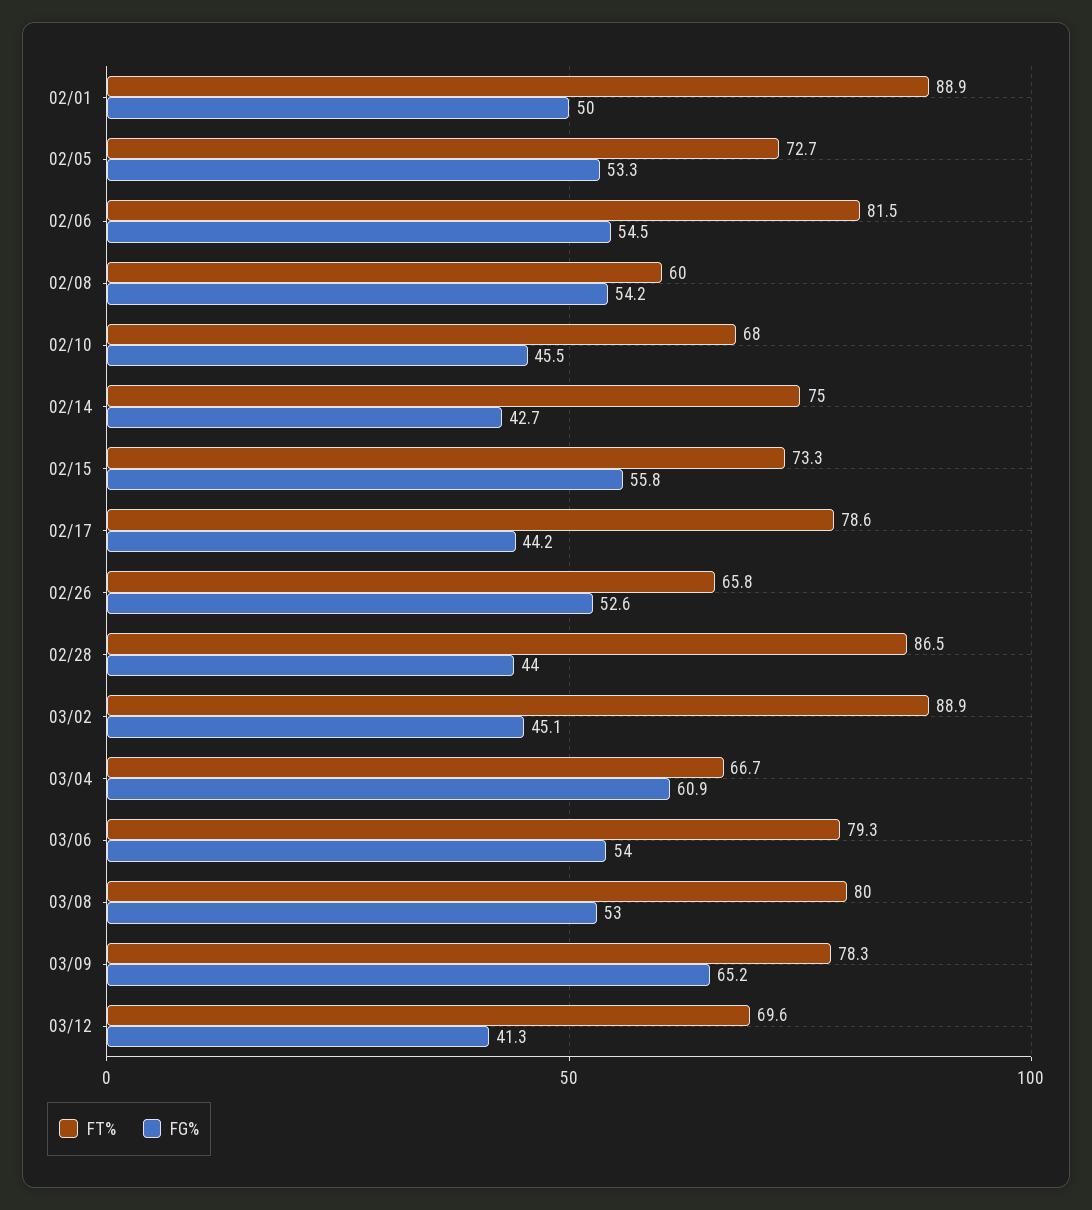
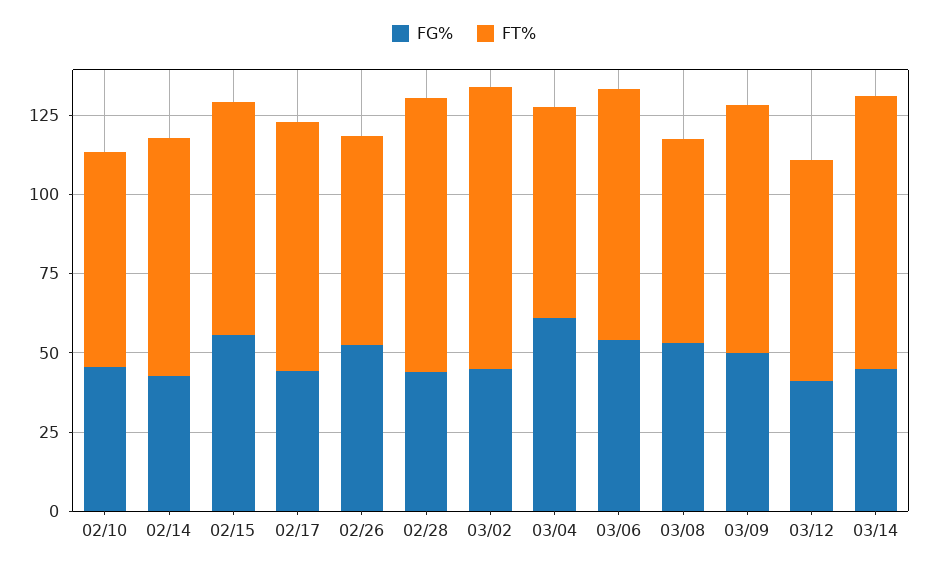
FT%, 02/01: 88.9 -> none
FG%, 02/01: 50 -> none
FT%, 02/05: 72.7 -> none
FG%, 02/05: 53.3 -> none
FT%, 02/06: 81.5 -> none
FG%, 02/06: 54.5 -> none
FT%, 02/08: 60 -> none
FG%, 02/08: 54.2 -> none
FT%, 03/08: 80 -> 65
FG%, 03/09: 65.2 -> 50
FG%, 03/14: none -> 45
FT%, 03/14: none -> 85

